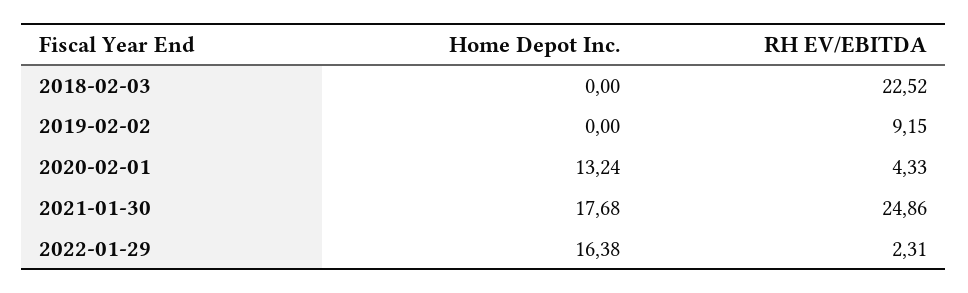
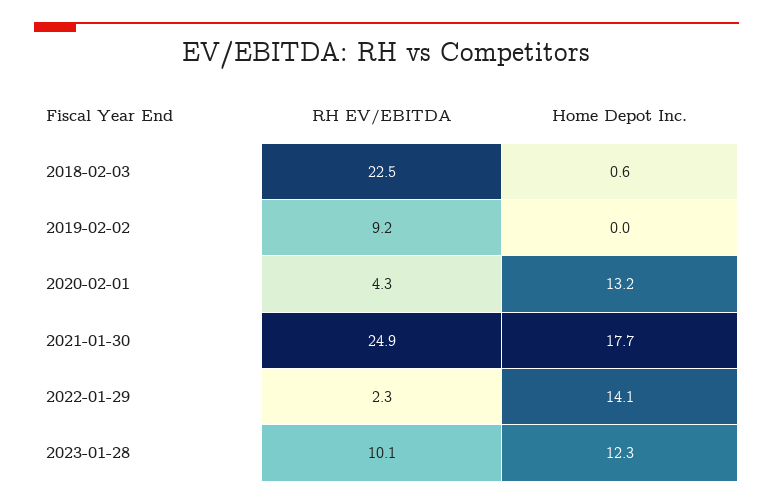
Home Depot Inc., 2018-02-03: 0 -> 0.6
Home Depot Inc., 2022-01-29: 16.38 -> 14.1
RH EV/EBITDA, 2023-01-28: none -> 10.1
Home Depot Inc., 2023-01-28: none -> 12.3

